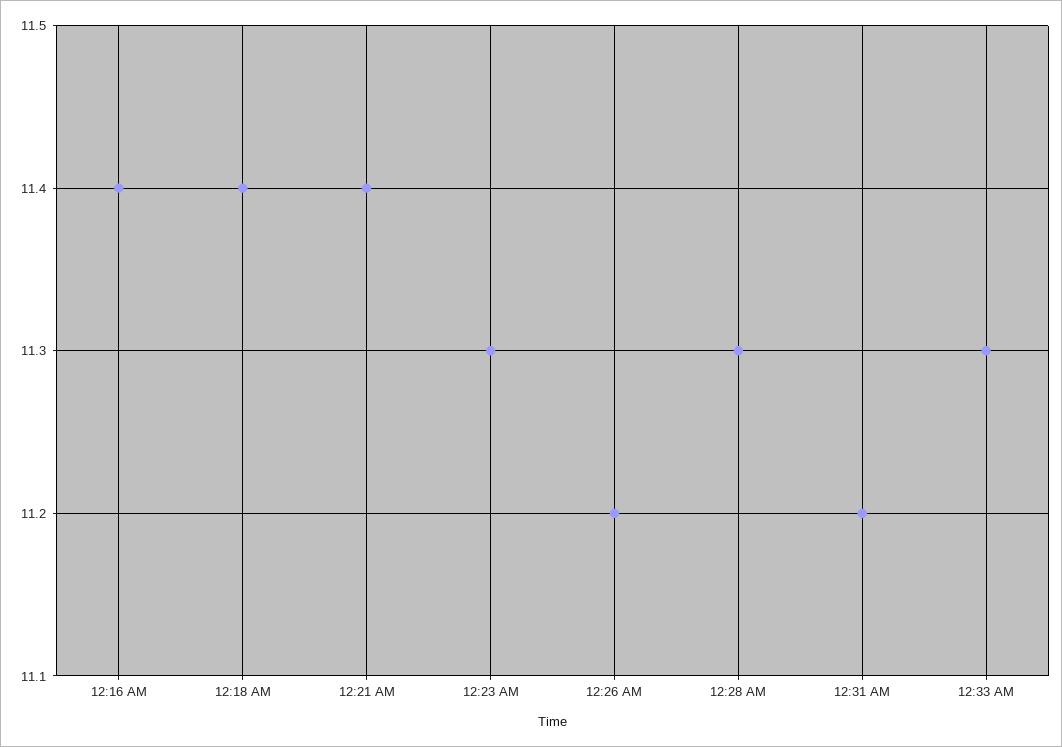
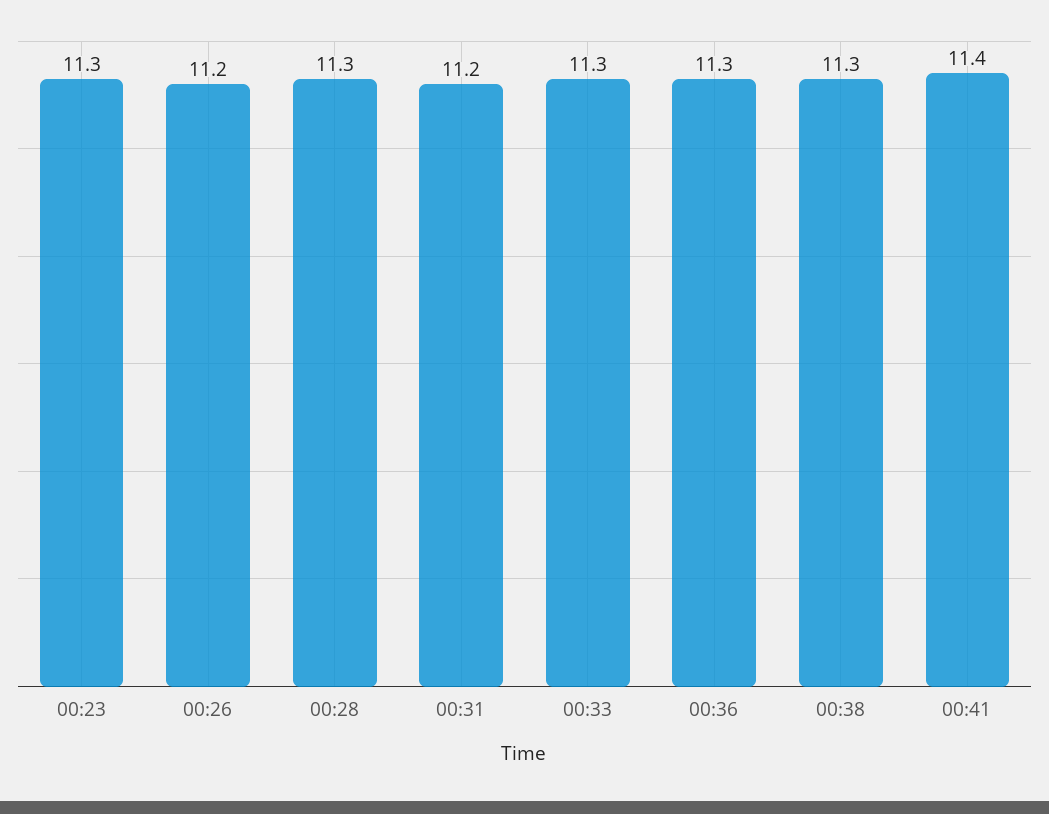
12:16 AM: 11.4 -> none
12:18 AM: 11.4 -> none
12:21 AM: 11.4 -> none
00:36: none -> 11.3
00:38: none -> 11.3
00:41: none -> 11.4

